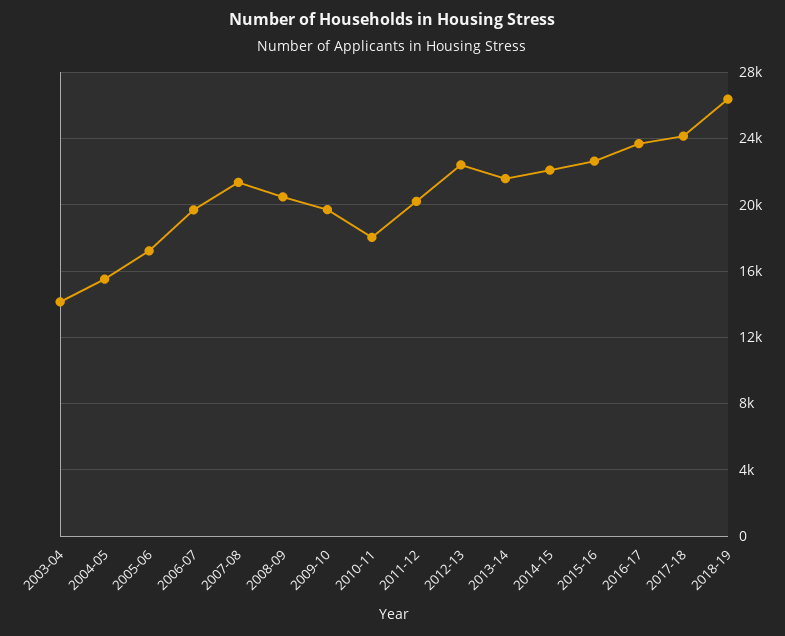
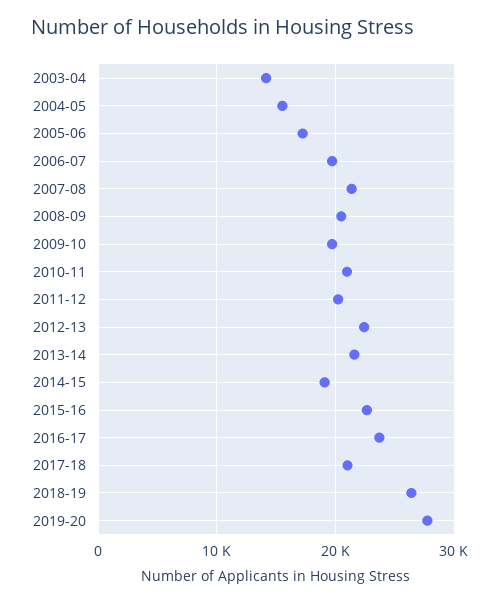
2010-11: 18000 -> 21000
2014-15: 22000 -> 19000
2017-18: 24000 -> 21000
2019-20: none -> 28000

